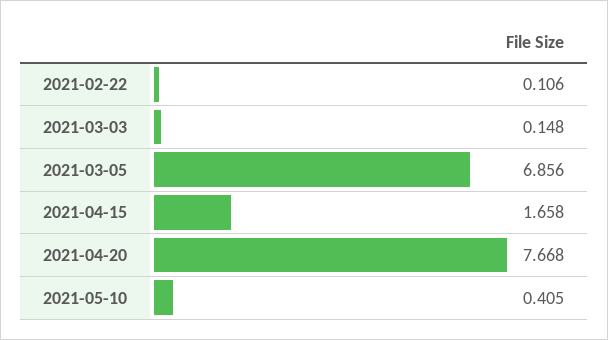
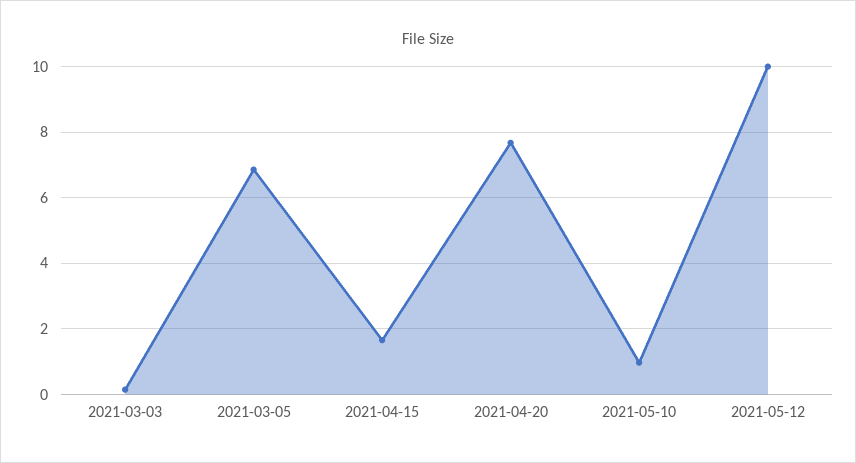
2021-02-22: 0.106 -> none
2021-05-10: 0.405 -> 1
2021-05-12: none -> 10

